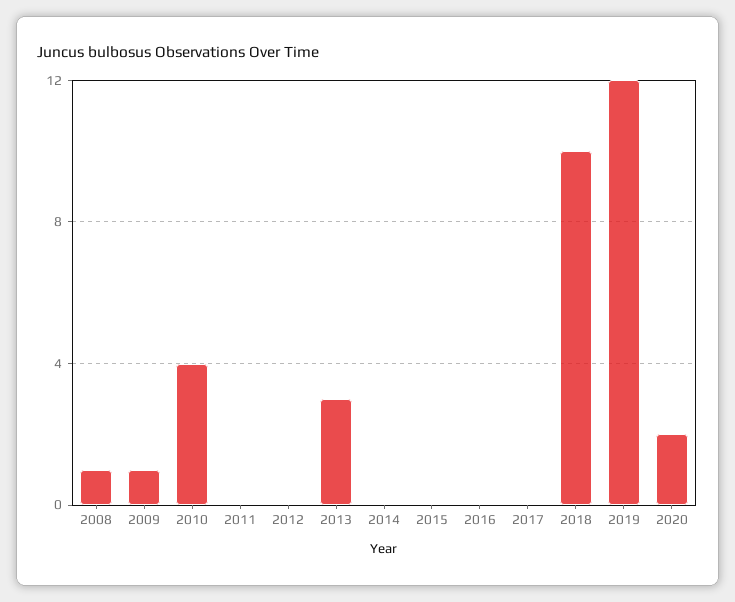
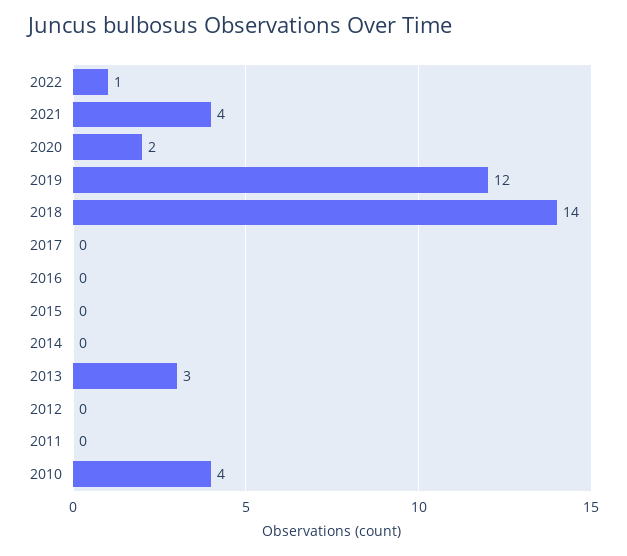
2008: 1 -> none
2009: 1 -> none
2018: 10 -> 14
2022: none -> 1
2021: none -> 4

